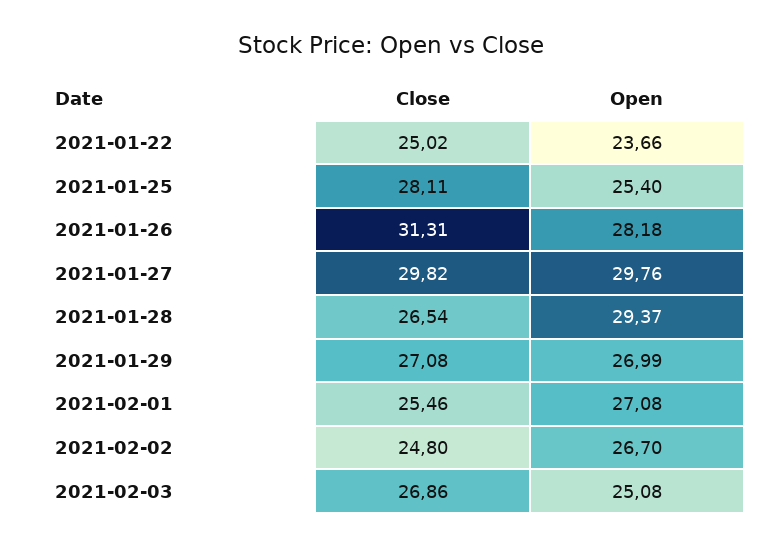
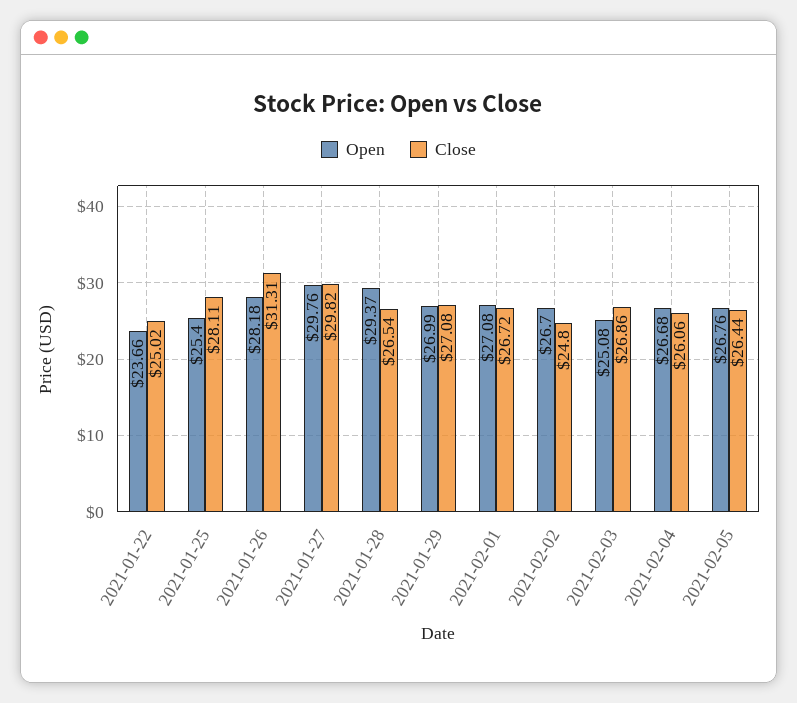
Close, 2021-02-01: 25.46 -> 26.72
Open, 2021-02-04: none -> 26.68
Close, 2021-02-04: none -> 26.06
Open, 2021-02-05: none -> 26.76
Close, 2021-02-05: none -> 26.44

